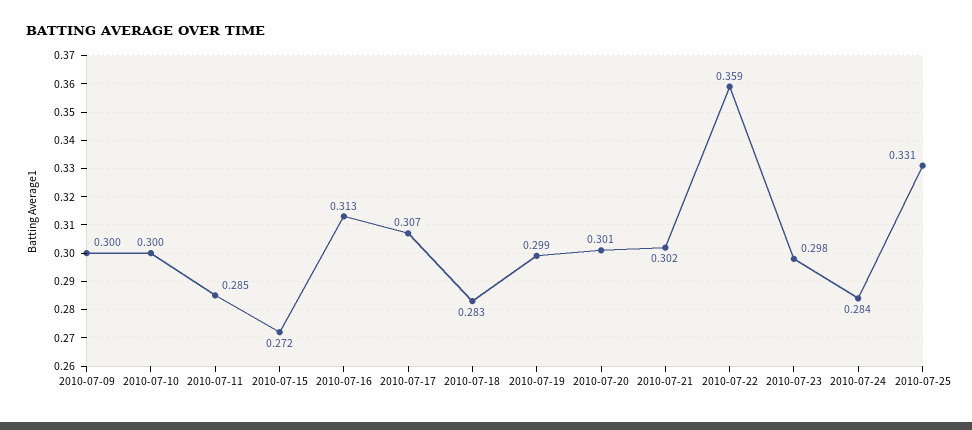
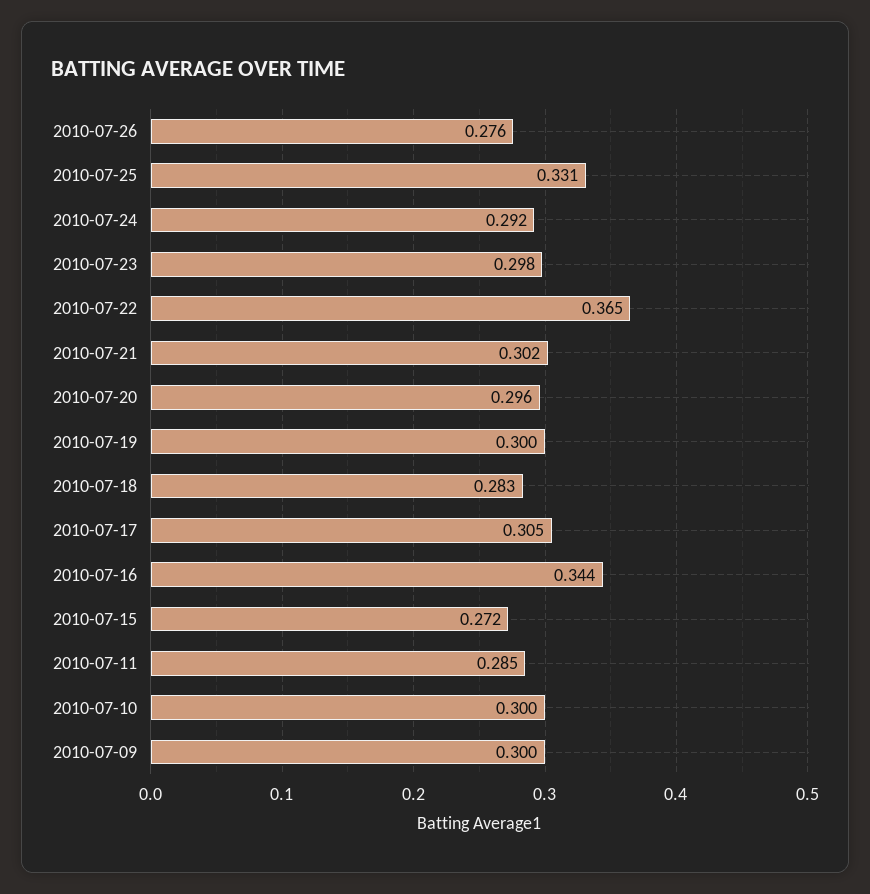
2010-07-16: 0.313 -> 0.344
2010-07-17: 0.307 -> 0.305
2010-07-19: 0.299 -> 0.3
2010-07-20: 0.301 -> 0.296
2010-07-22: 0.359 -> 0.365
2010-07-24: 0.284 -> 0.292
2010-07-26: none -> 0.276

